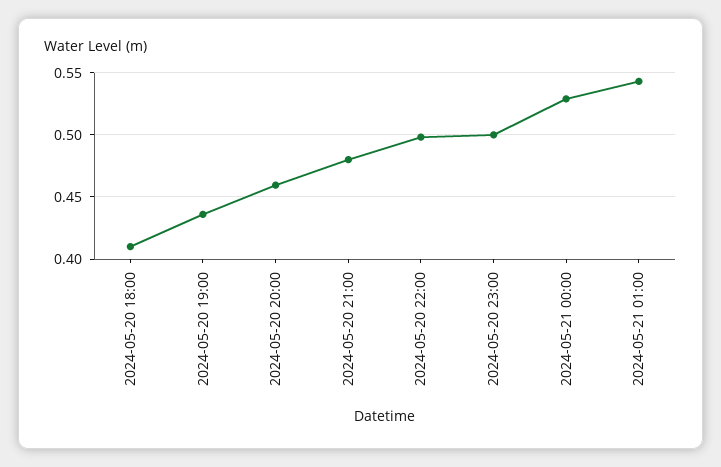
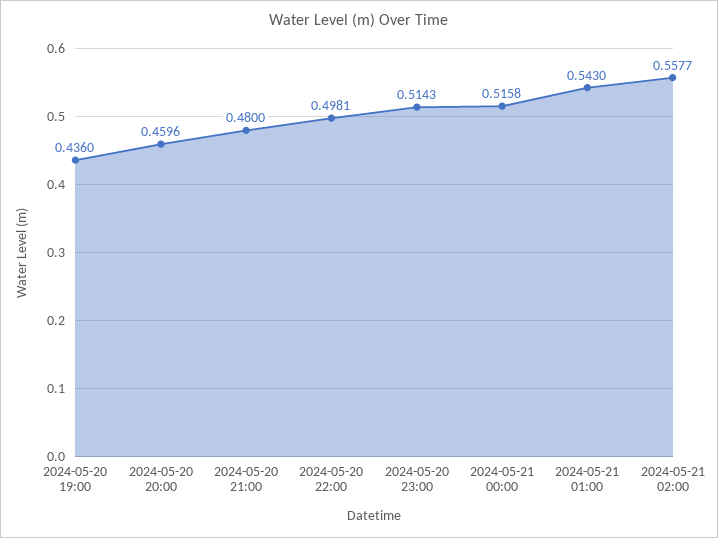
2024-05-20 18:00: 0.41 -> none
2024-05-20 23:00: 0.5 -> 0.5143
2024-05-21 00:00: 0.53 -> 0.5158
2024-05-21 02:00: none -> 0.5577

